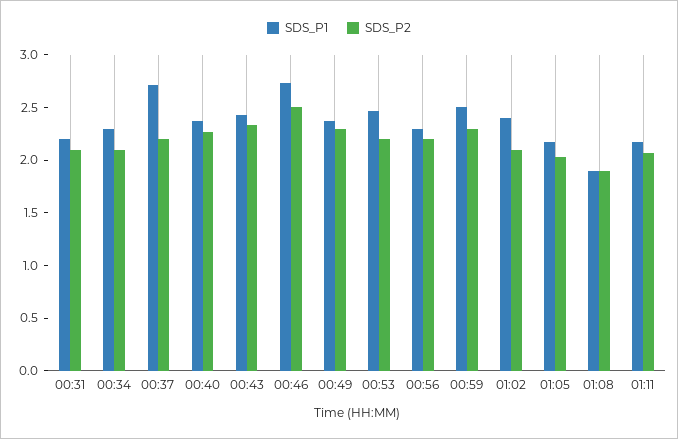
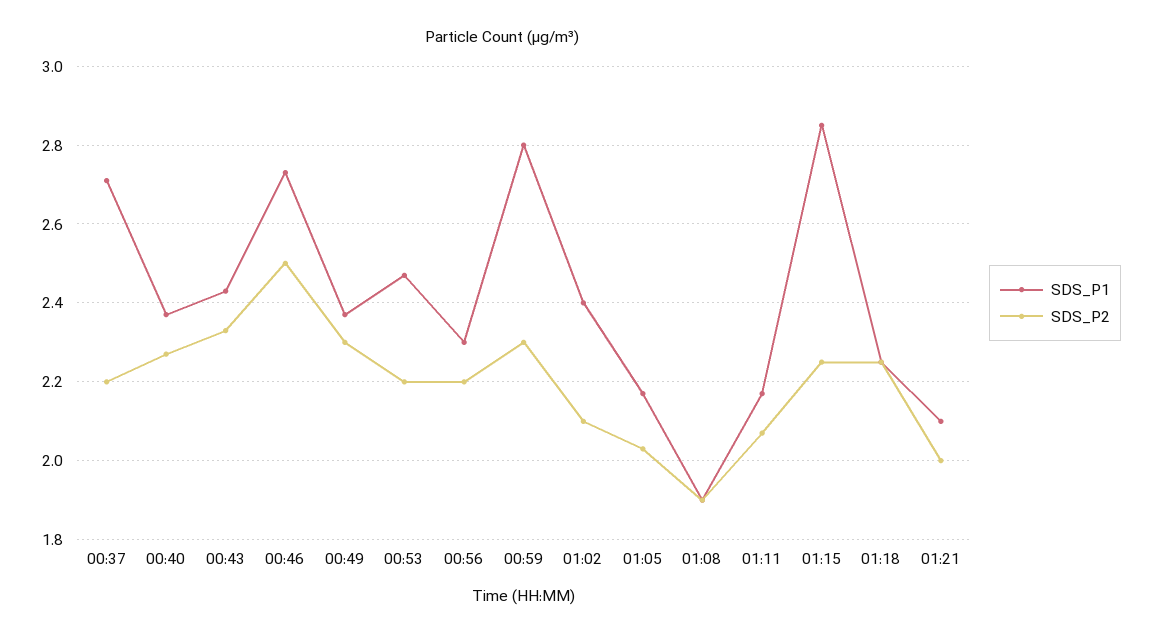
SDS_P1, 00:31: 2.2 -> none
SDS_P2, 00:31: 2.1 -> none
SDS_P1, 00:34: 2.3 -> none
SDS_P2, 00:34: 2.1 -> none
SDS_P1, 00:59: 2.5 -> 2.8
SDS_P1, 01:15: none -> 2.85
SDS_P2, 01:15: none -> 2.25
SDS_P1, 01:18: none -> 2.25
SDS_P2, 01:18: none -> 2.25
SDS_P1, 01:21: none -> 2.1
SDS_P2, 01:21: none -> 2

